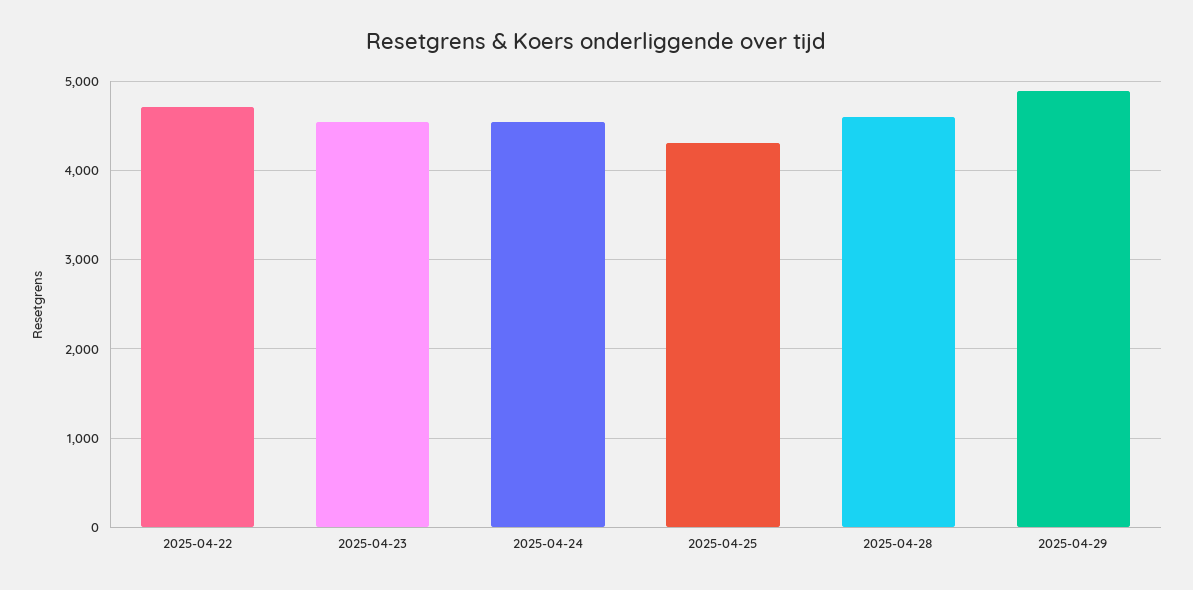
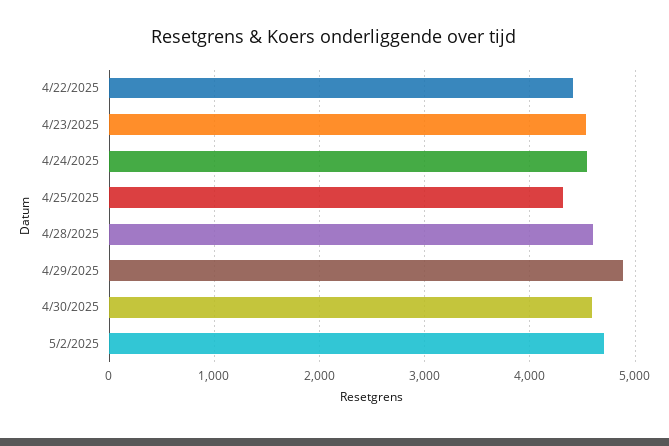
2025-04-22: 4700 -> 4400
4/30/2025: none -> 4600
5/2/2025: none -> 4700

